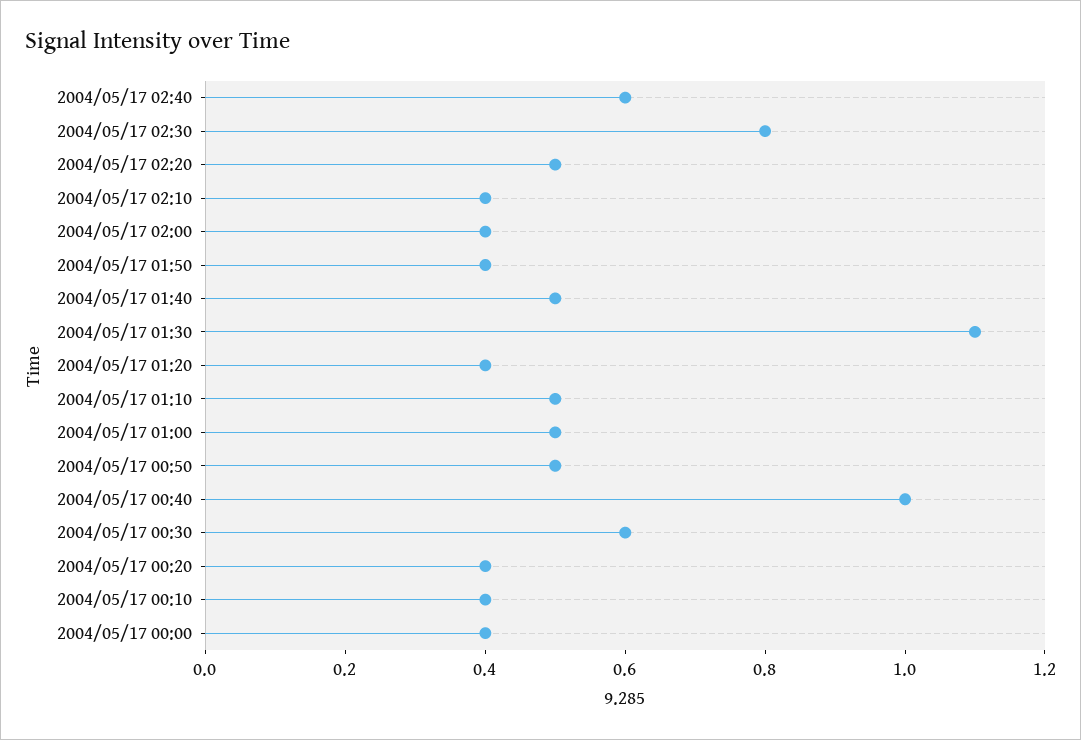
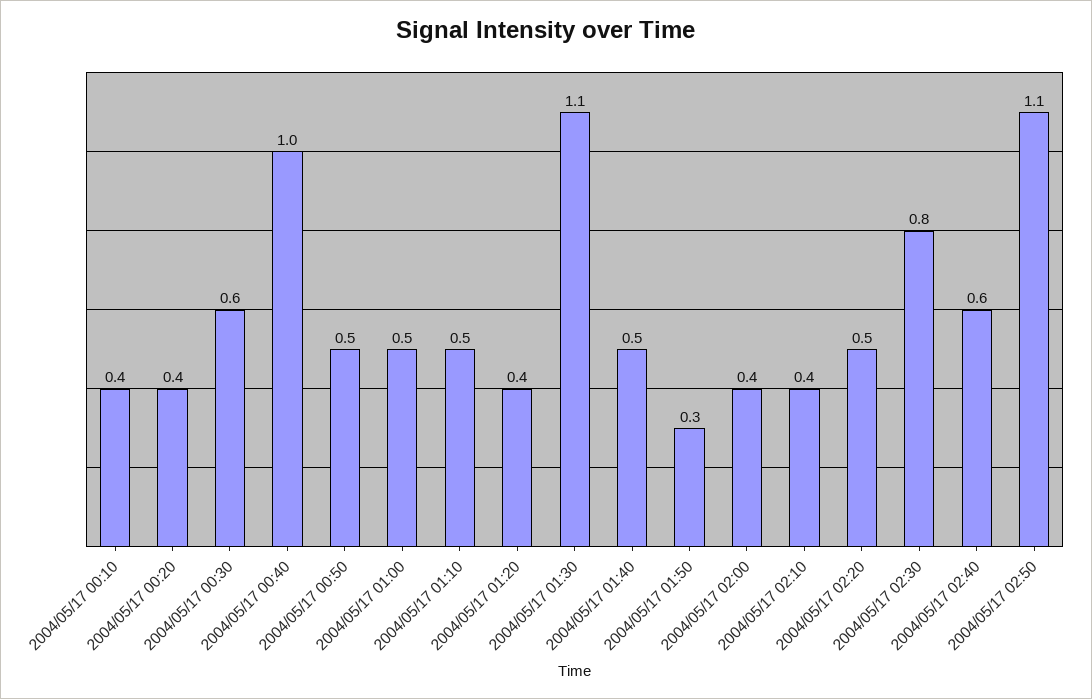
2004/05/17 01:50: 0.4 -> 0.3
2004/05/17 00:00: 0.4 -> none
2004/05/17 02:50: none -> 1.1

